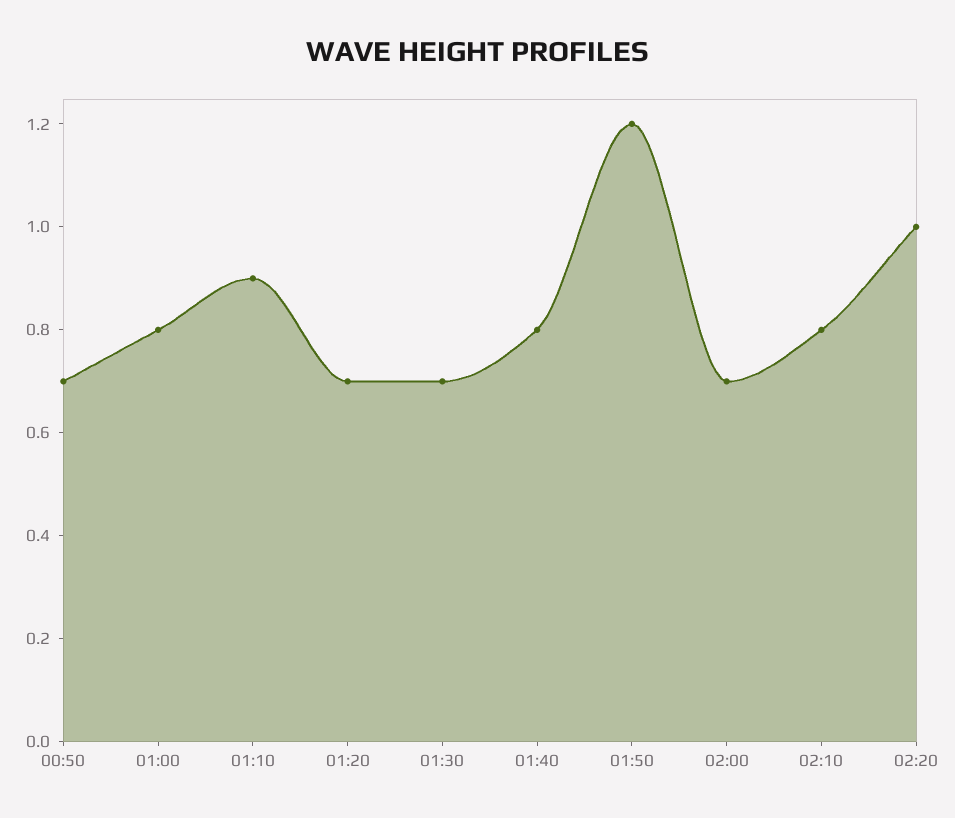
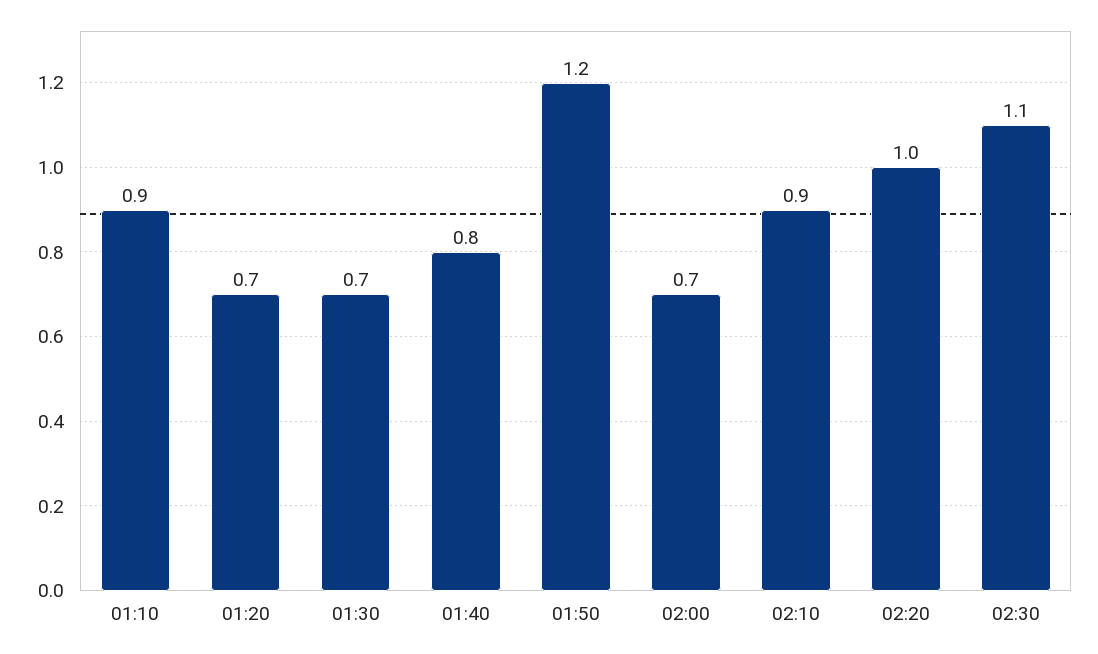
00:50: 0.7 -> none
01:00: 0.8 -> none
02:10: 0.8 -> 0.9
02:30: none -> 1.1

